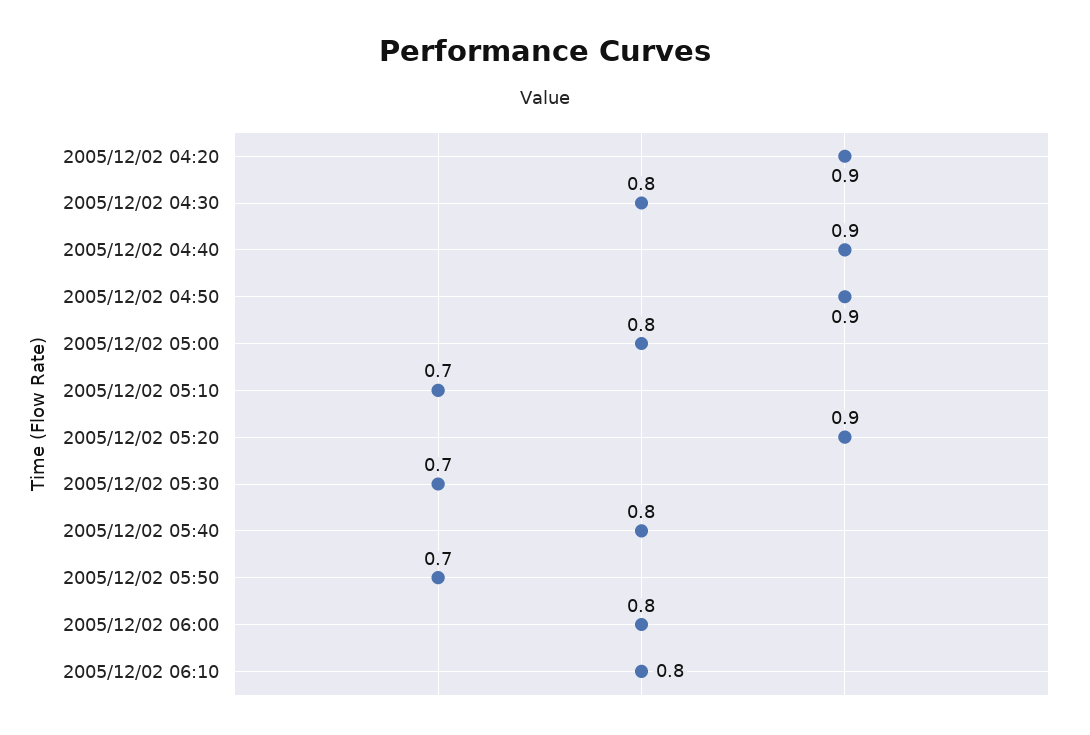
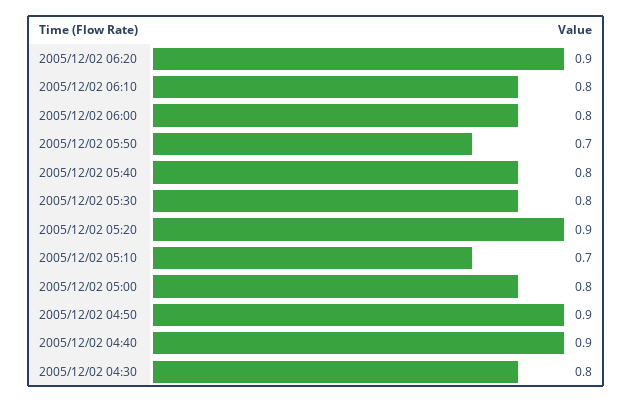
2005/12/02 04:20: 0.9 -> none
2005/12/02 05:30: 0.7 -> 0.8
2005/12/02 06:20: none -> 0.9

